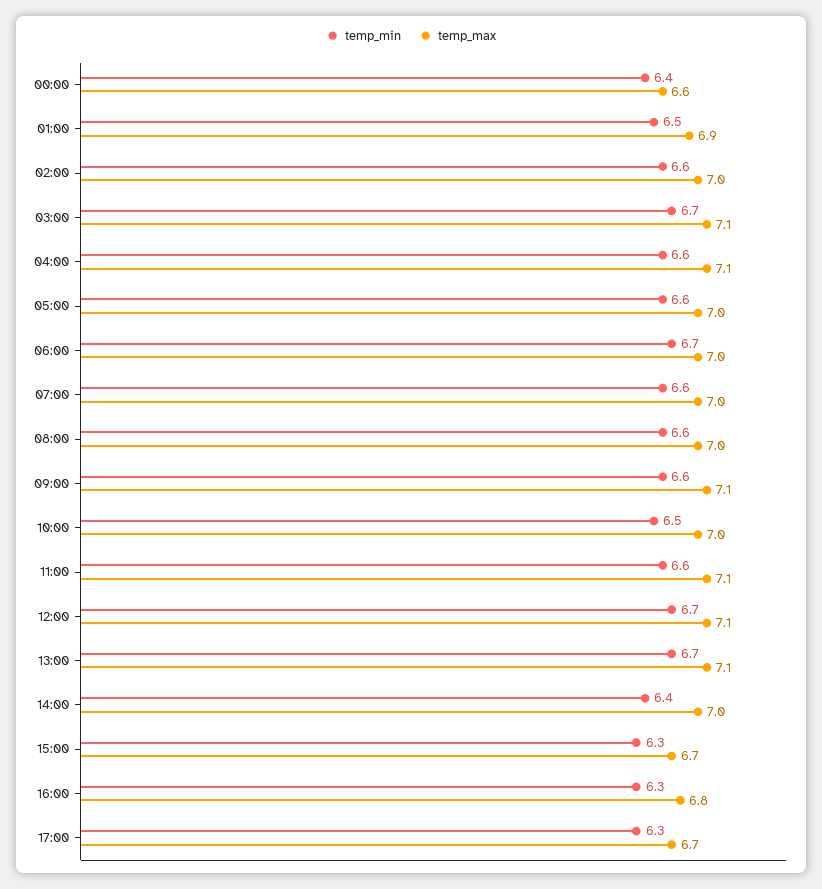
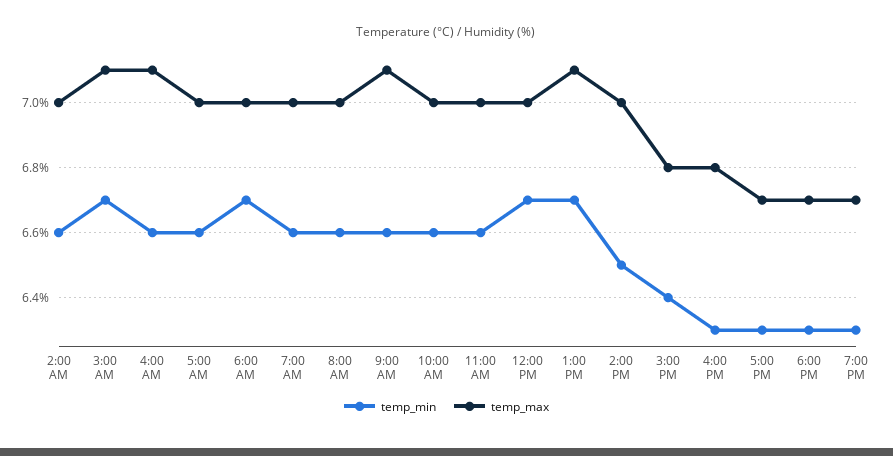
temp_min, 00:00: 6.4 -> none
temp_max, 00:00: 6.6 -> none
temp_min, 01:00: 6.5 -> none
temp_max, 01:00: 6.9 -> none
temp_min, 10:00: 6.5 -> 6.6
temp_max, 11:00: 7.1 -> 7
temp_max, 12:00: 7.1 -> 7
temp_min, 14:00: 6.4 -> 6.5
temp_min, 15:00: 6.3 -> 6.4
temp_max, 15:00: 6.7 -> 6.8
temp_min, 6:00 PM: none -> 6.3
temp_max, 6:00 PM: none -> 6.7
temp_min, 7:00 PM: none -> 6.3
temp_max, 7:00 PM: none -> 6.7

